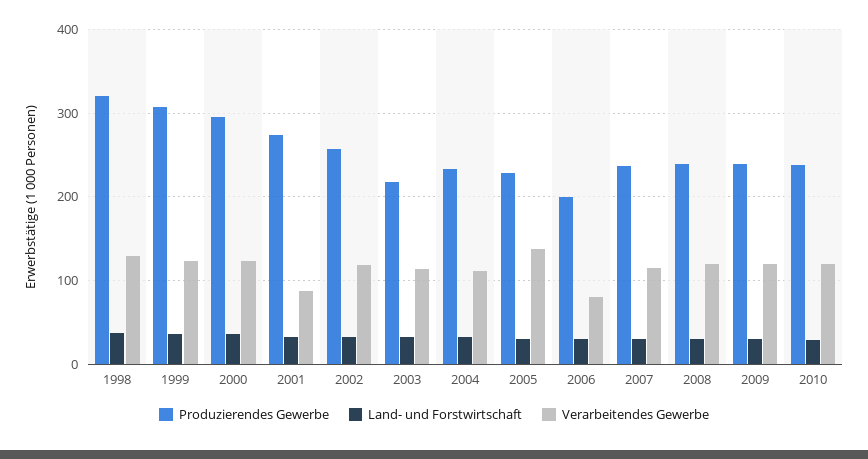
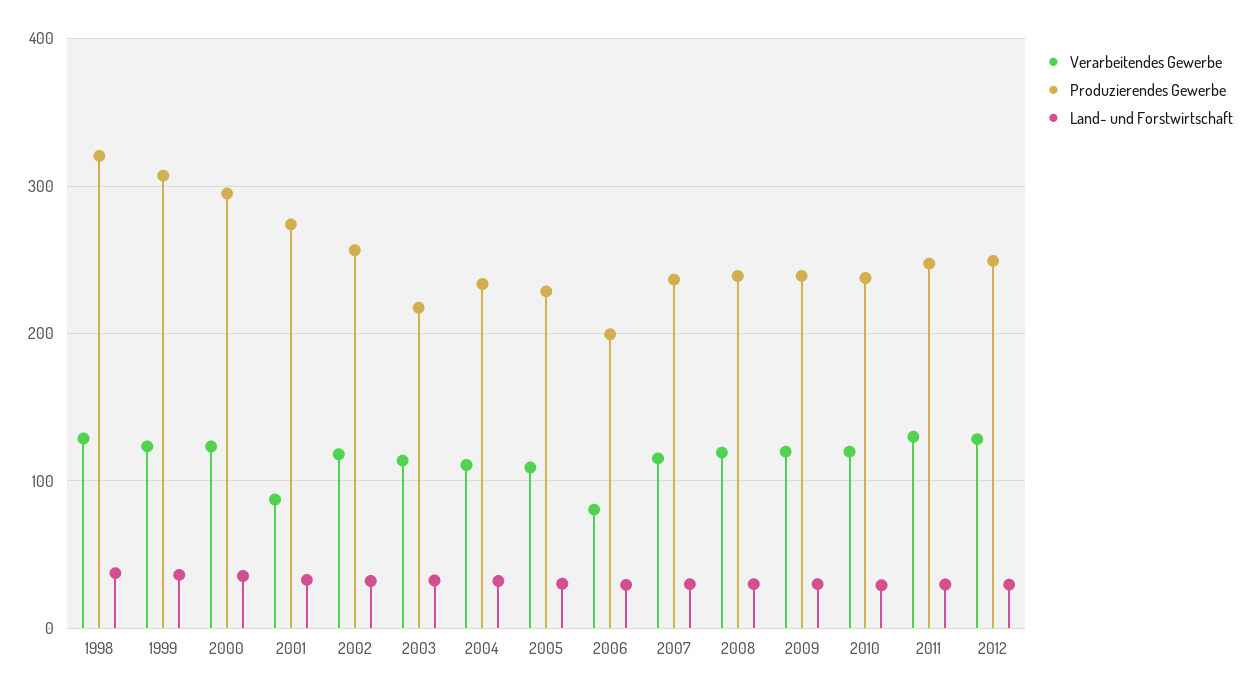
Verarbeitendes Gewerbe, 2005: 140 -> 110
Verarbeitendes Gewerbe, 2011: none -> 130
Produzierendes Gewerbe, 2011: none -> 250
Land- und Forstwirtschaft, 2011: none -> 30
Verarbeitendes Gewerbe, 2012: none -> 130
Produzierendes Gewerbe, 2012: none -> 250
Land- und Forstwirtschaft, 2012: none -> 30

